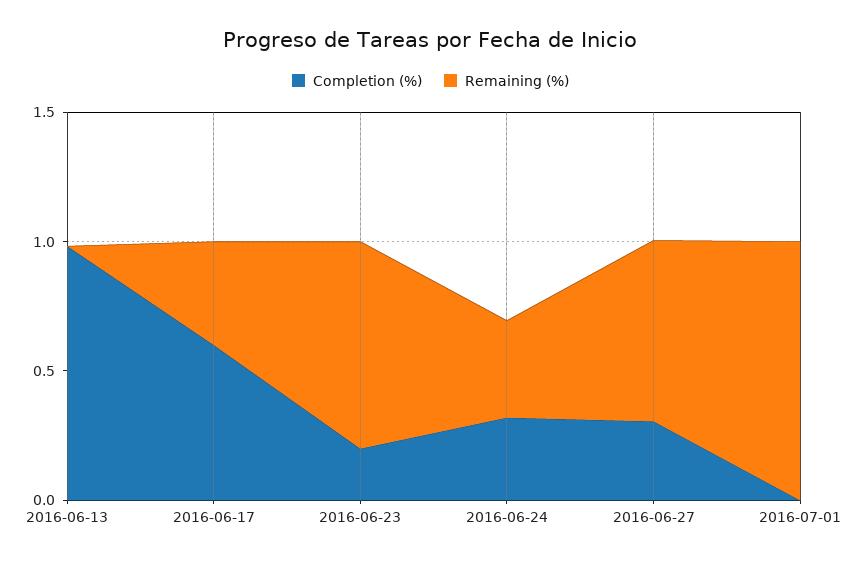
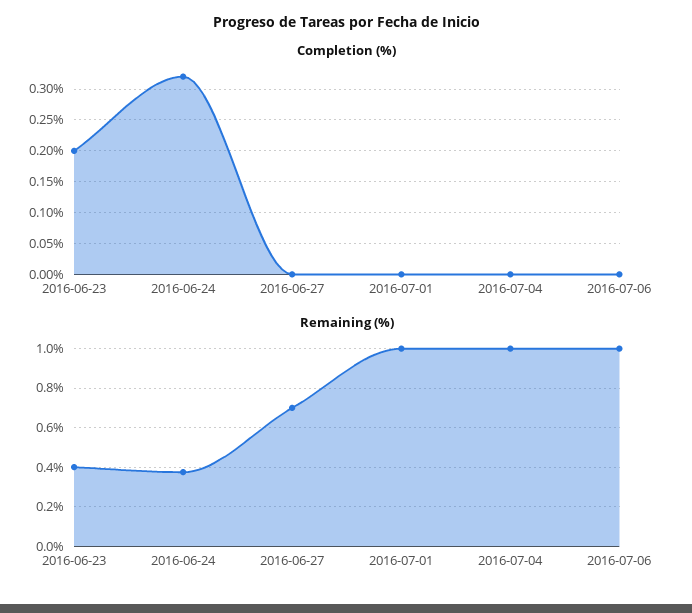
Completion (%), 2016-06-13: 1 -> none
Remaining (%), 2016-06-13: 0 -> none
Completion (%), 2016-06-17: 0.6 -> none
Remaining (%), 2016-06-17: 0.4 -> none
Remaining (%), 2016-06-23: 0.8 -> 0.4
Completion (%), 2016-06-27: 0.3 -> 0
Completion (%), 2016-07-04: none -> 0
Completion (%), 2016-07-06: none -> 0
Remaining (%), 2016-07-04: none -> 1
Remaining (%), 2016-07-06: none -> 1

